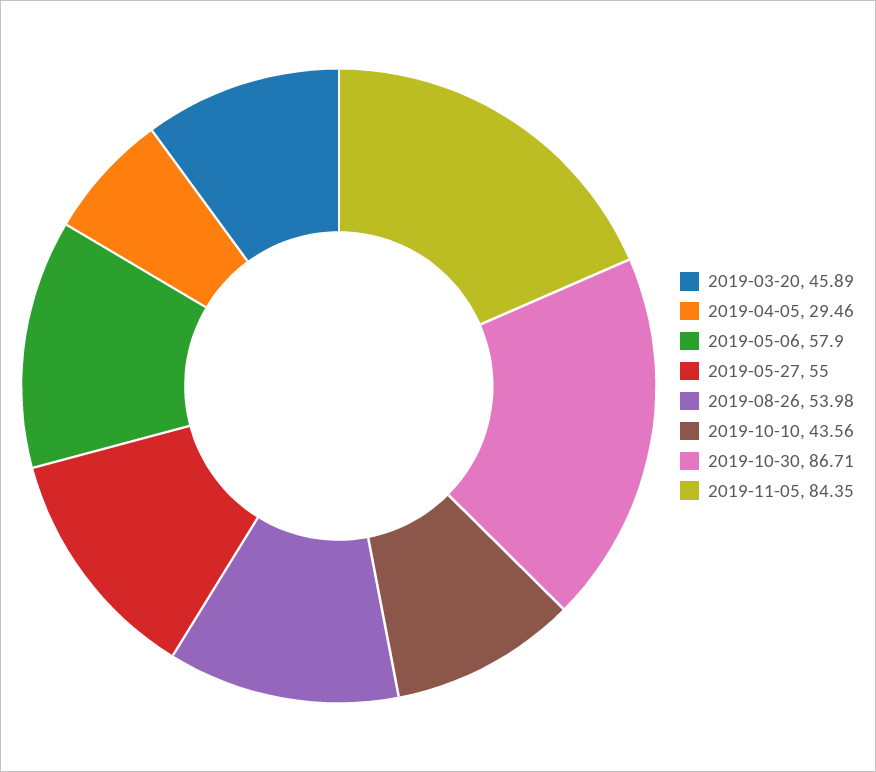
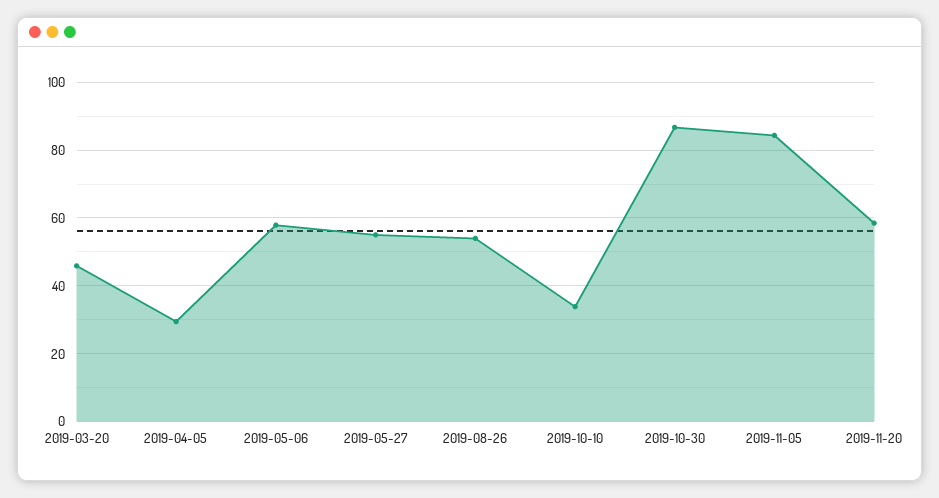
2019-10-10: 43.56 -> 34
2019-11-20: none -> 58

